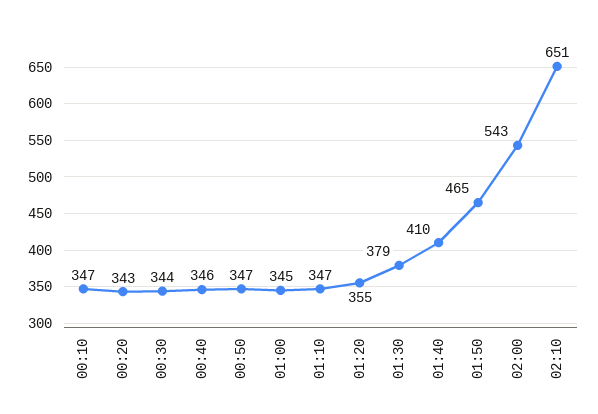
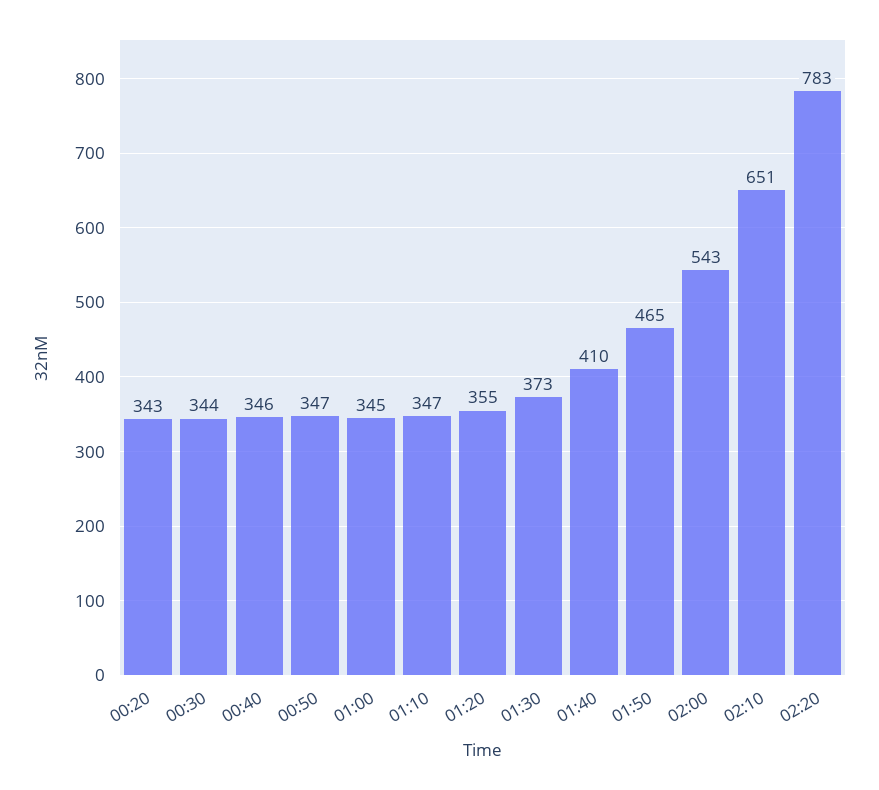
00:10: 347 -> none
01:30: 379 -> 373
02:20: none -> 783

